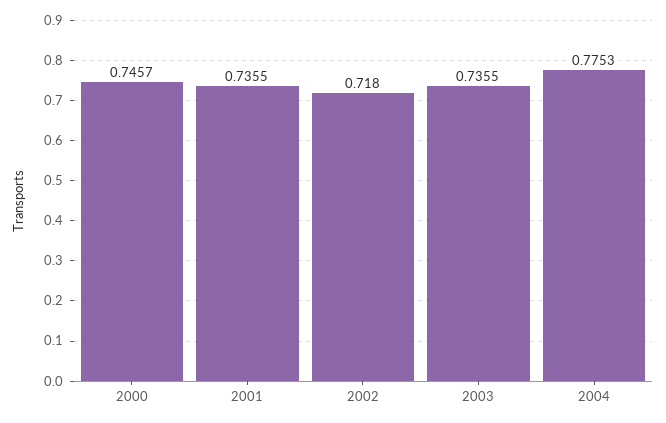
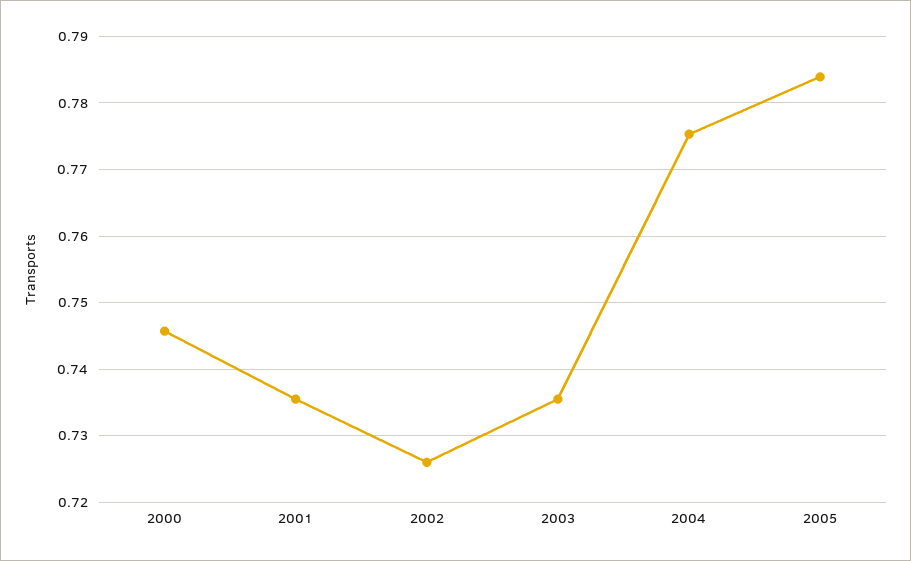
2002: 0.718 -> 0.726
2005: none -> 0.784

